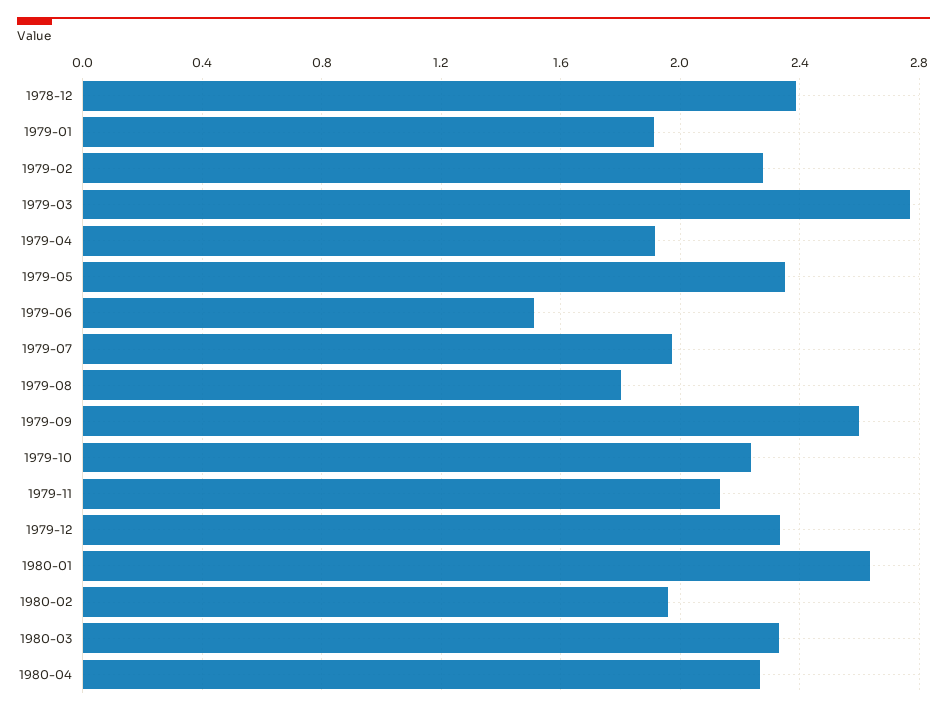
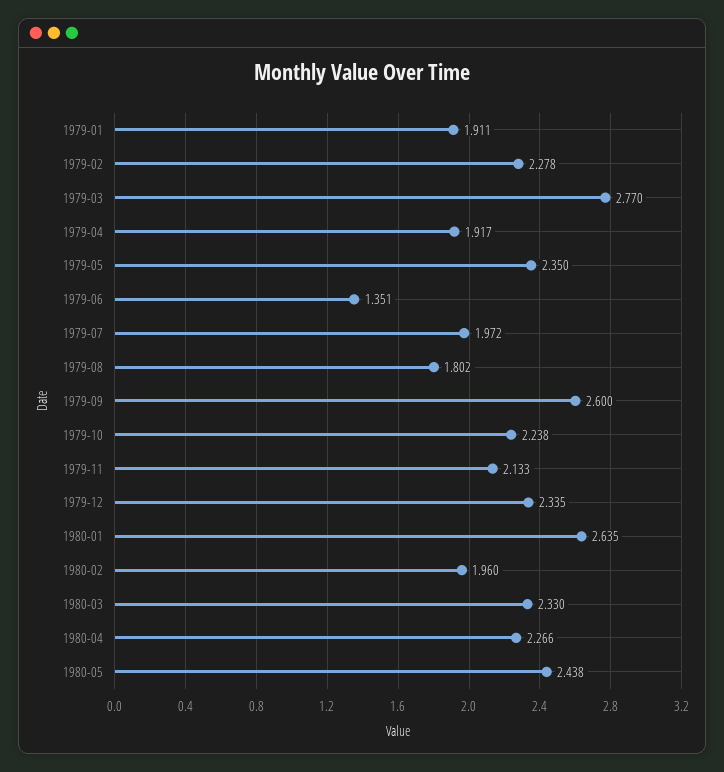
1978-12: 2.4 -> none
1979-06: 1.5 -> 1.351
1980-05: none -> 2.438

